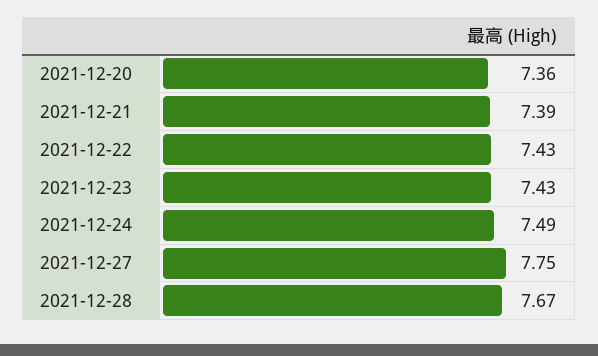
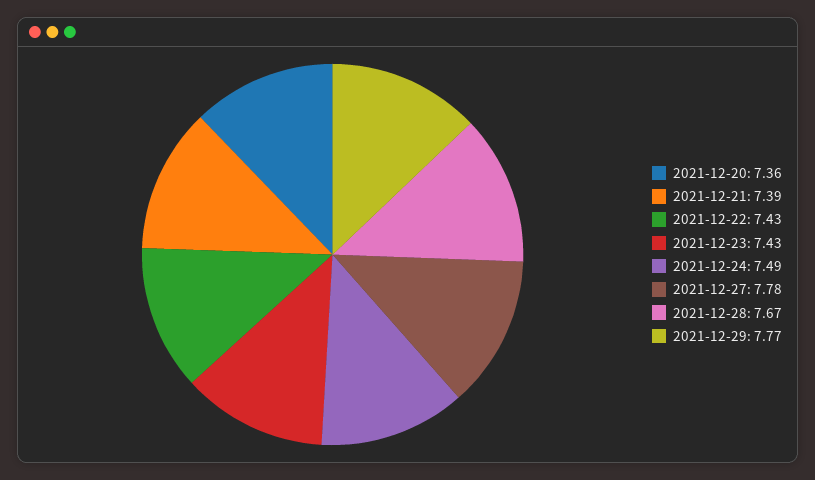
2021-12-27: 7.75 -> 7.78
2021-12-29: none -> 7.77

